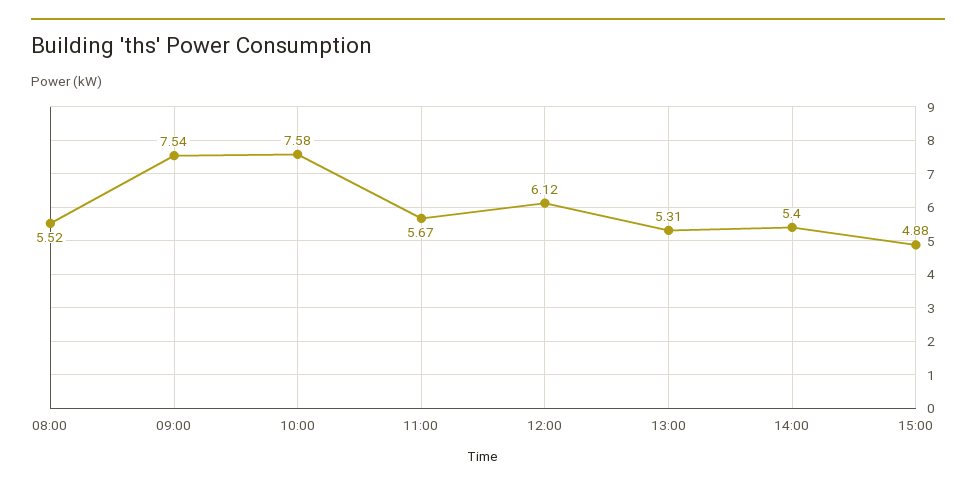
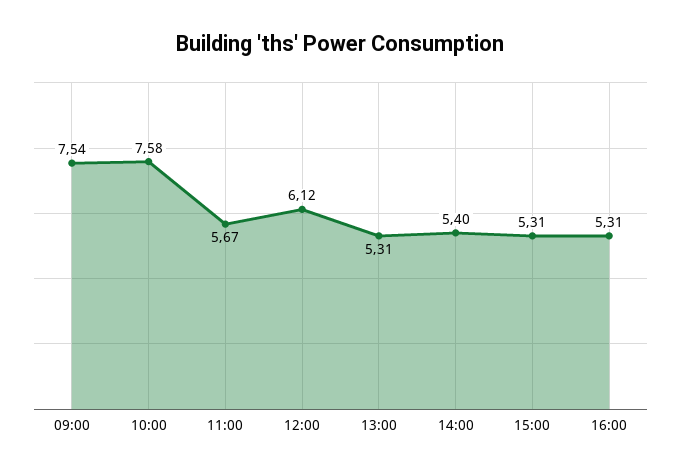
08:00: 5.52 -> none
15:00: 4.88 -> 5.31
16:00: none -> 5.31

